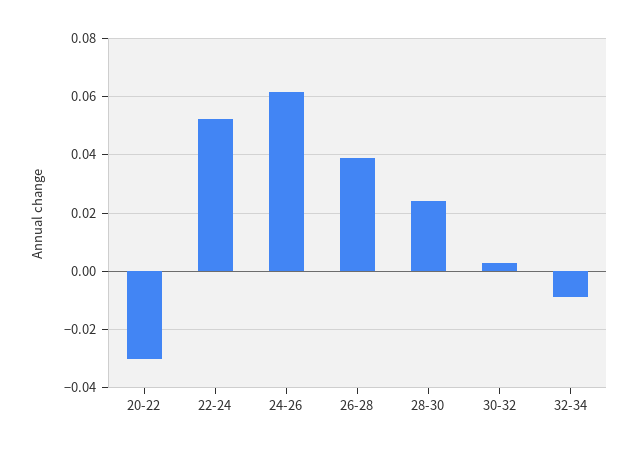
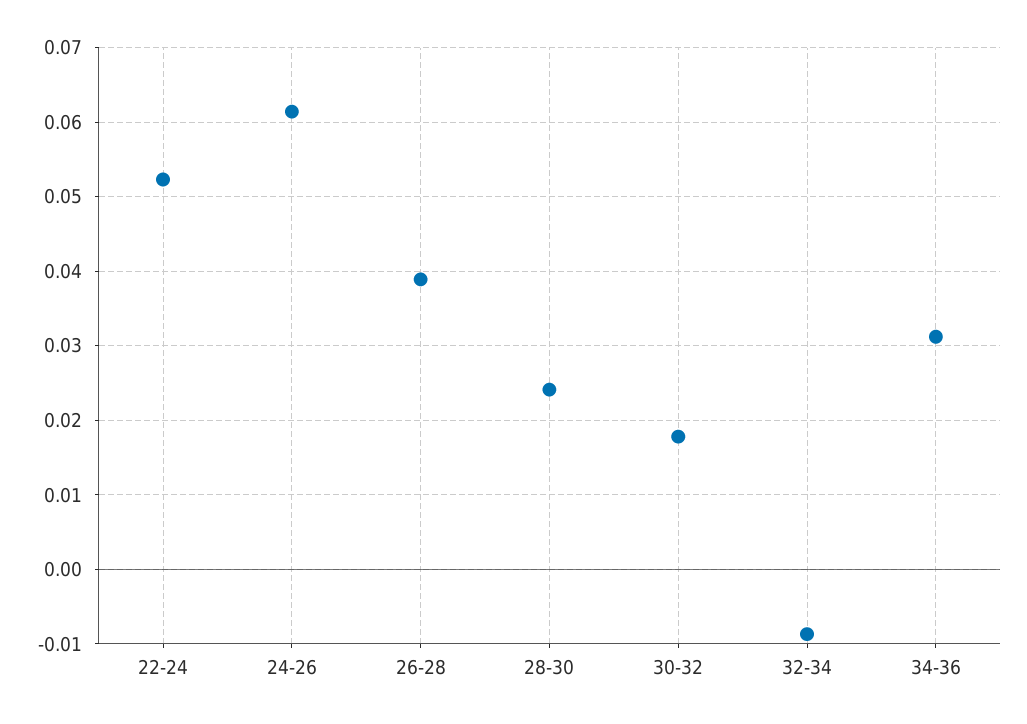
20-22: -0.03 -> none
30-32: 0.0025 -> 0.018
34-36: none -> 0.031

